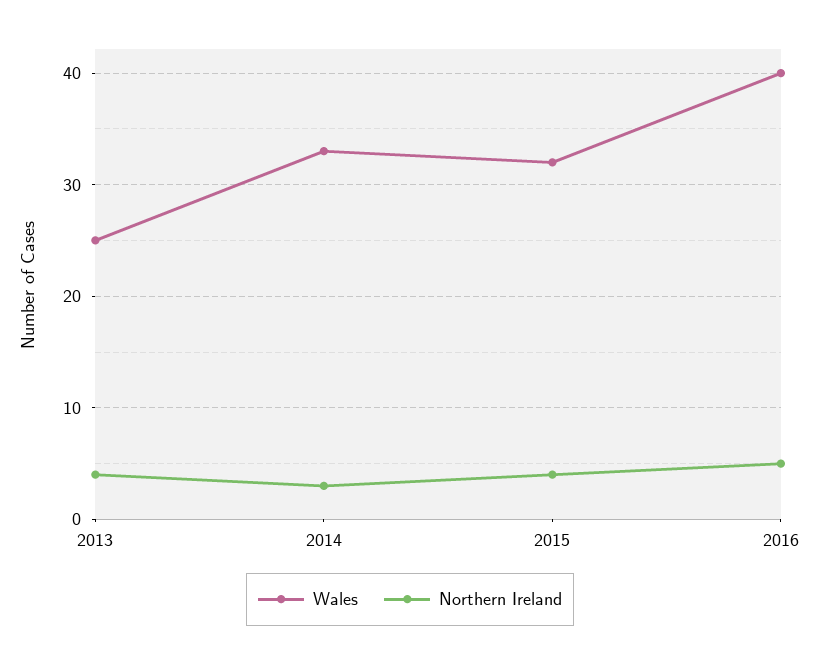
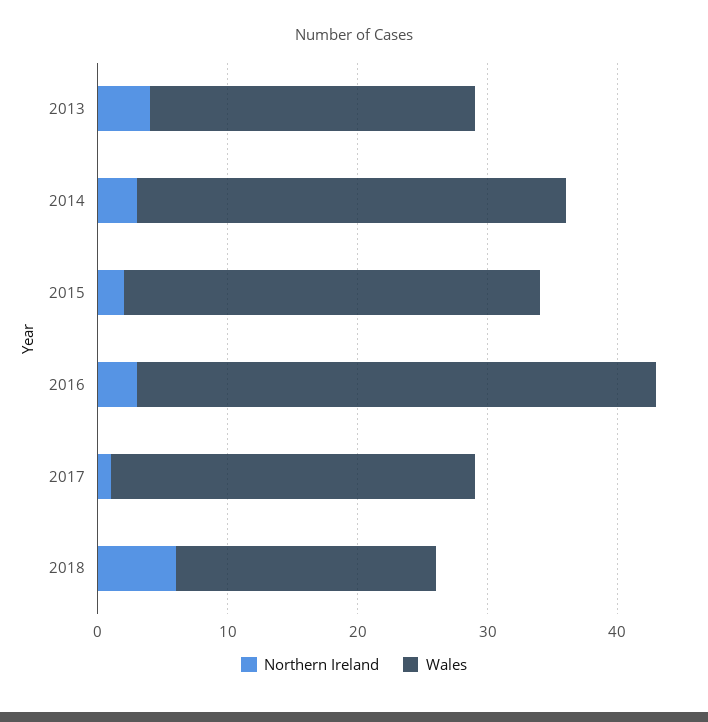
Northern Ireland, 2015: 4 -> 2
Northern Ireland, 2016: 5 -> 3
Northern Ireland, 2017: none -> 1
Wales, 2017: none -> 28
Northern Ireland, 2018: none -> 6
Wales, 2018: none -> 20

